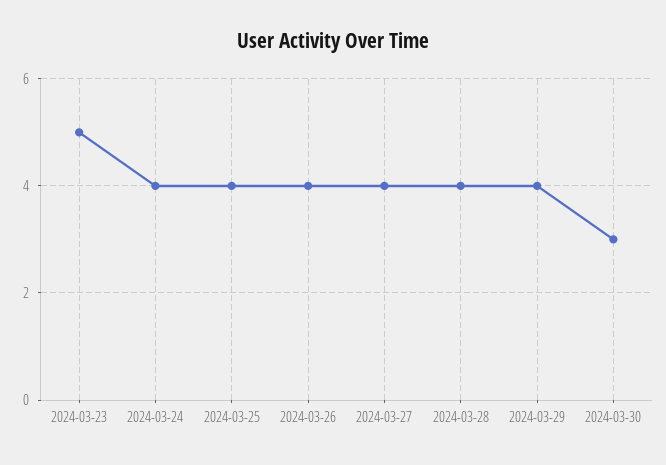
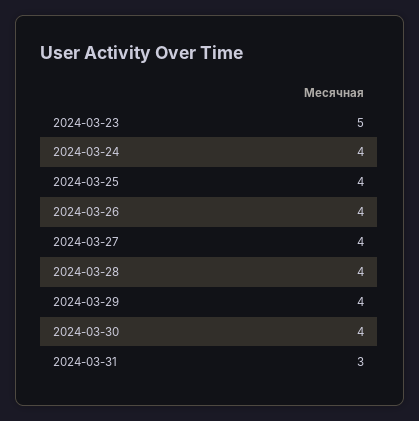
2024-03-30: 3 -> 4
2024-03-31: none -> 3

